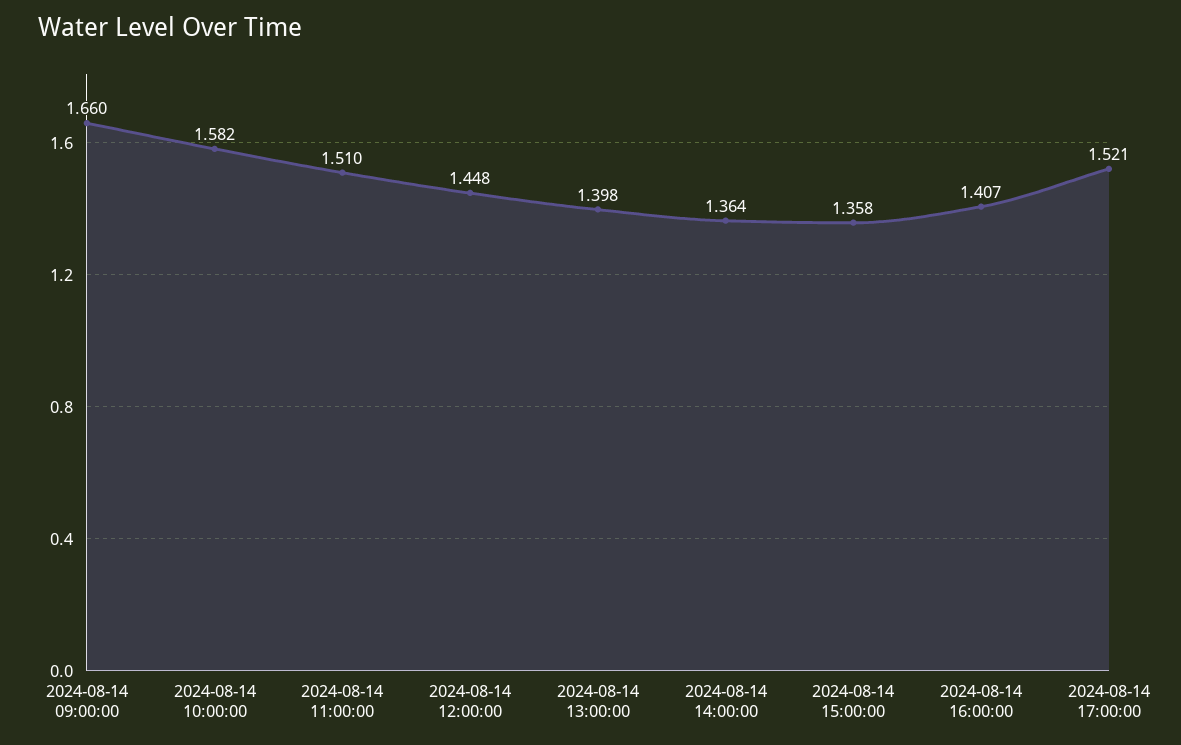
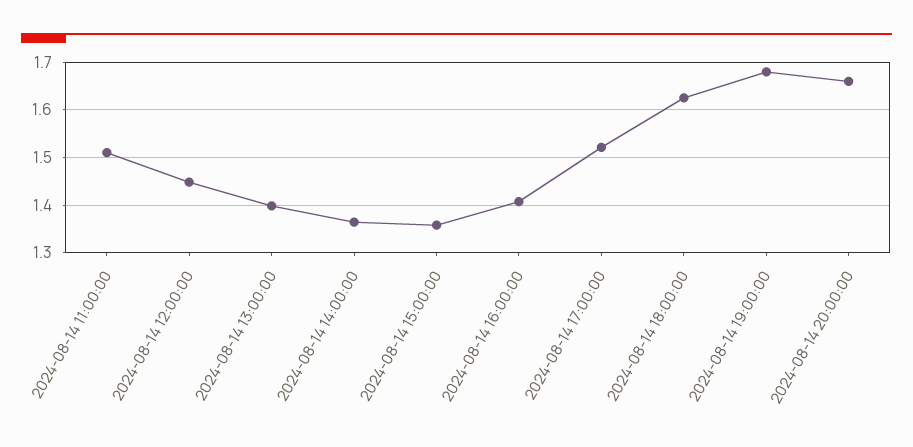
2024-08-14 09:00:00: 1.66 -> none
2024-08-14 10:00:00: 1.582 -> none
2024-08-14 18:00:00: none -> 1.62
2024-08-14 19:00:00: none -> 1.68
2024-08-14 20:00:00: none -> 1.66

